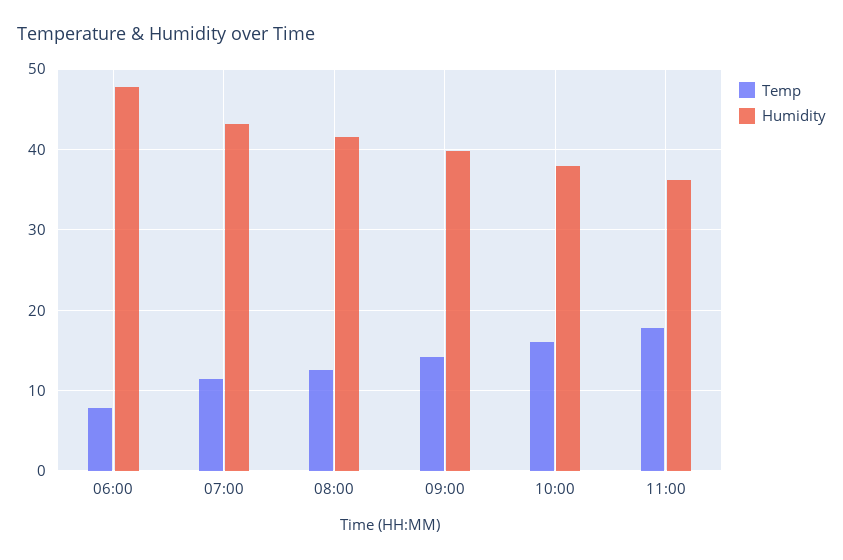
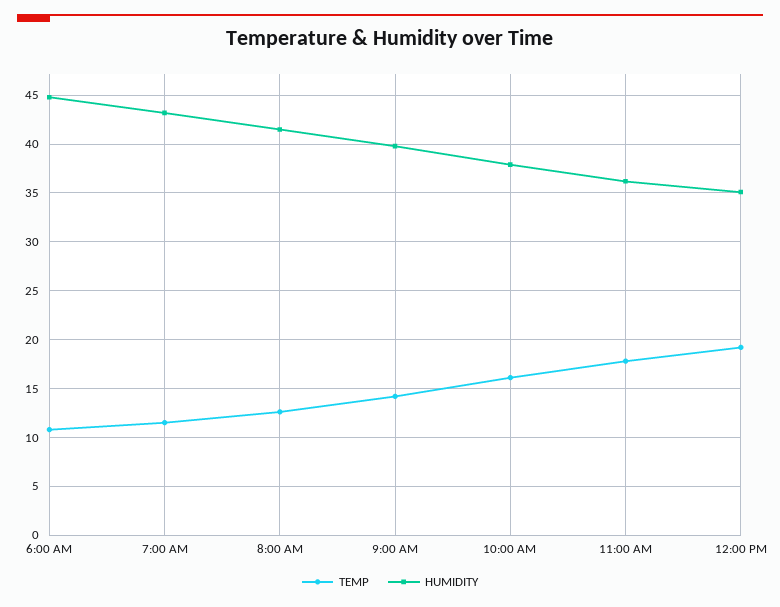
Temp, 06:00: 8 -> 11
Humidity, 06:00: 48 -> 45
Temp, 12:00 PM: none -> 19
Humidity, 12:00 PM: none -> 35

